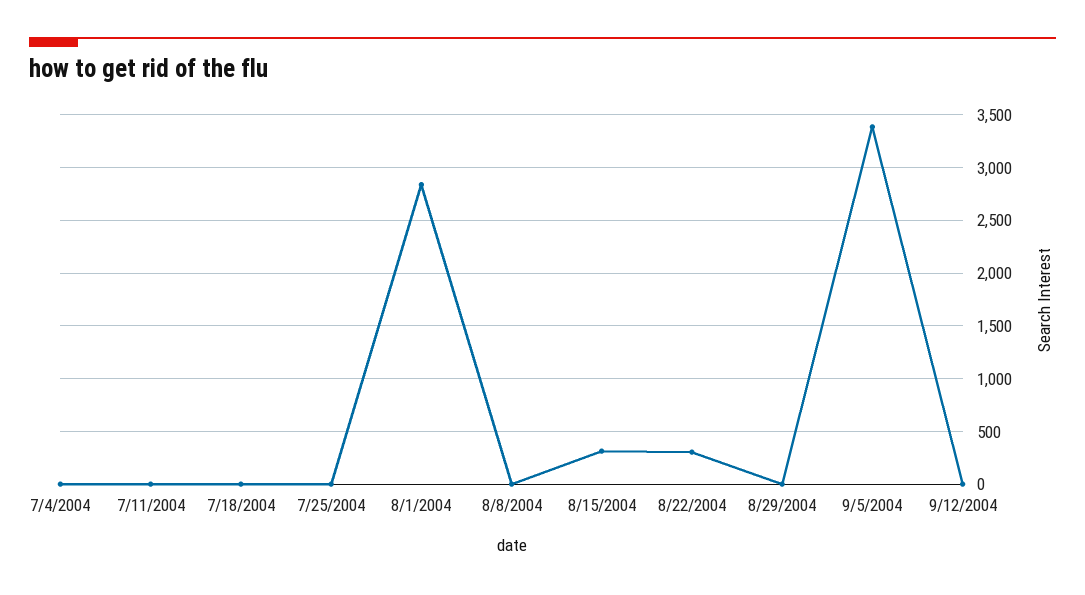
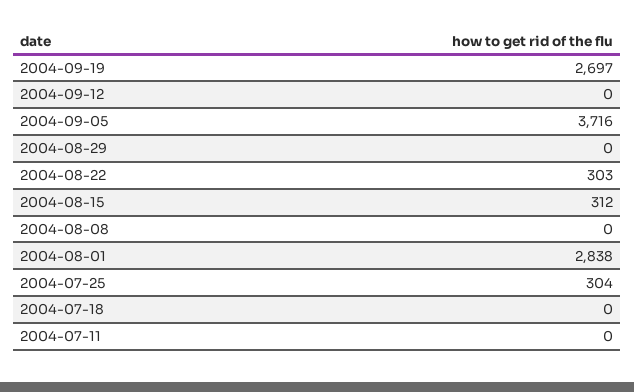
7/4/2004: 0 -> none
7/25/2004: 0 -> 304
9/5/2004: 3400 -> 3716
2004-09-19: none -> 2697

